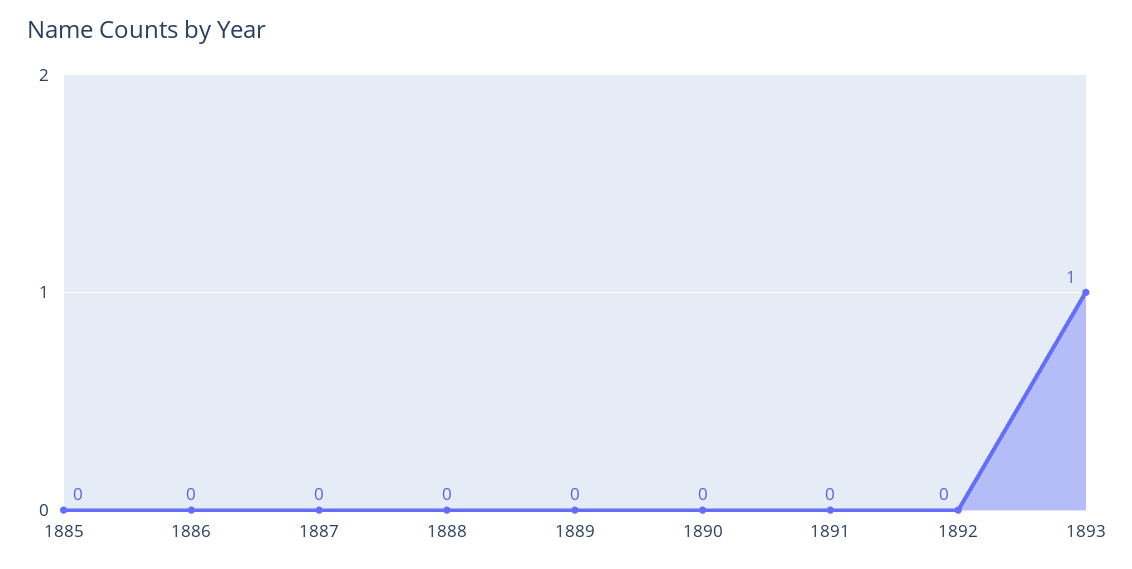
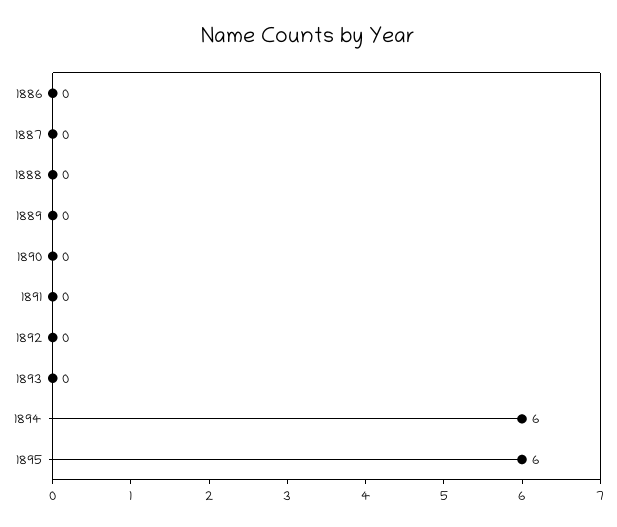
1885: 0 -> none
1893: 1 -> 0
1894: none -> 6
1895: none -> 6

